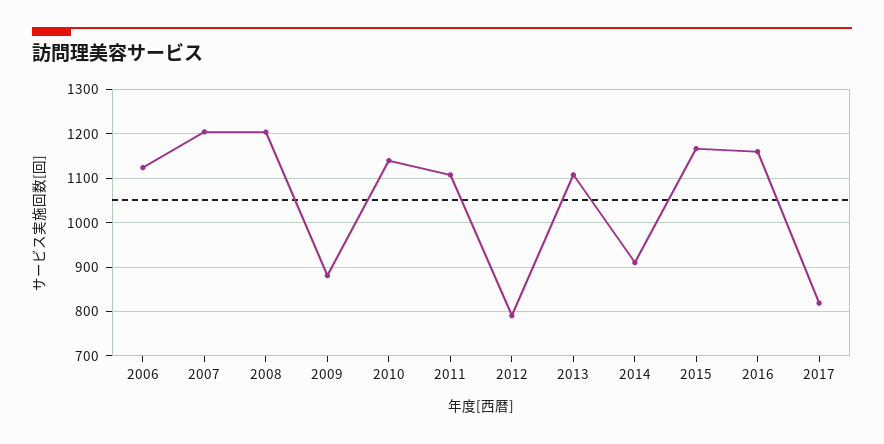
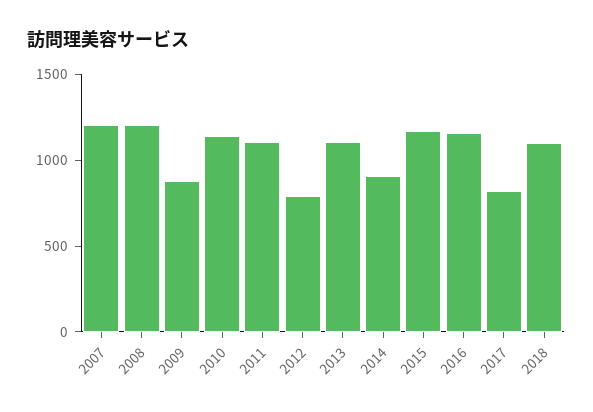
2006: 1120 -> none
2018: none -> 1100

